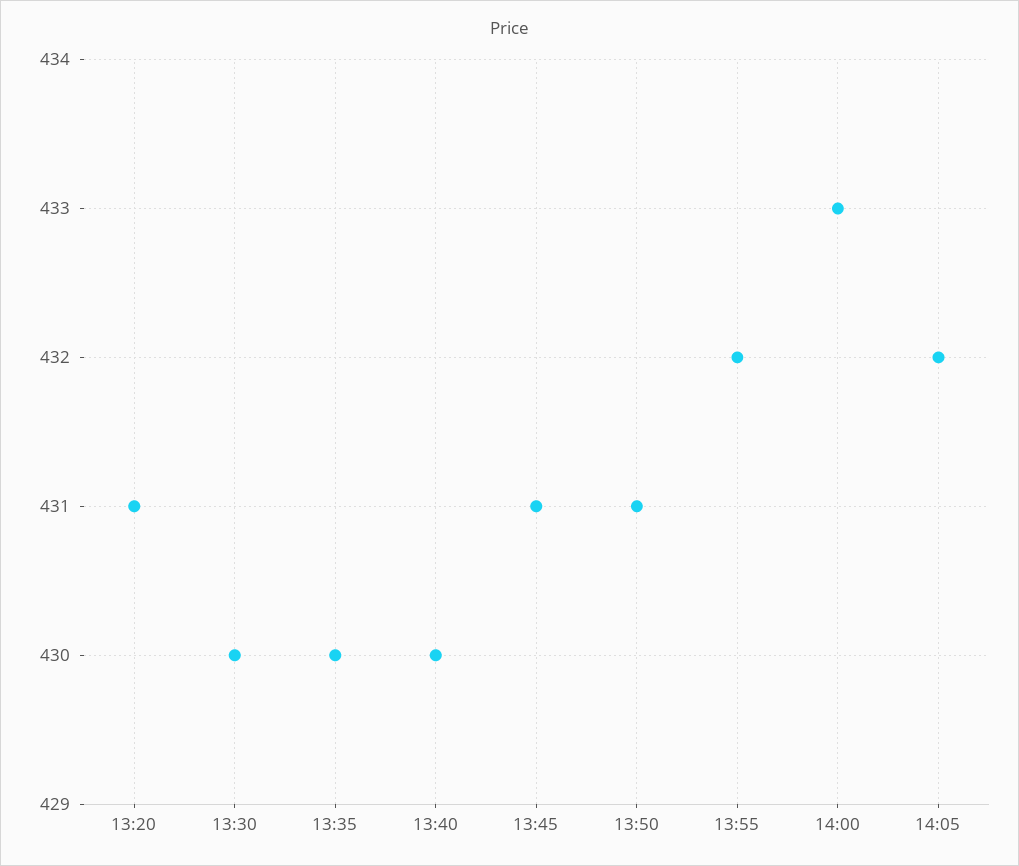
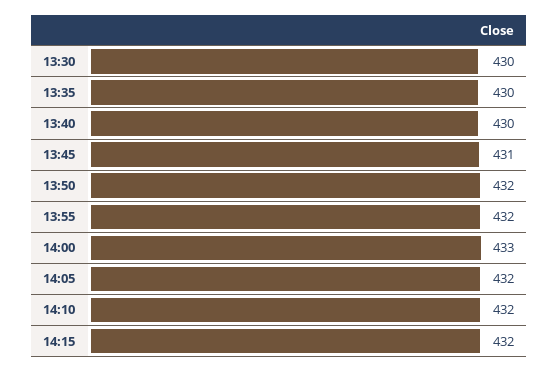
13:20: 431 -> none
13:50: 431 -> 432
14:10: none -> 432
14:15: none -> 432

